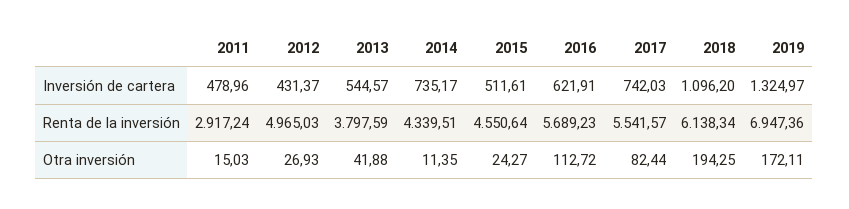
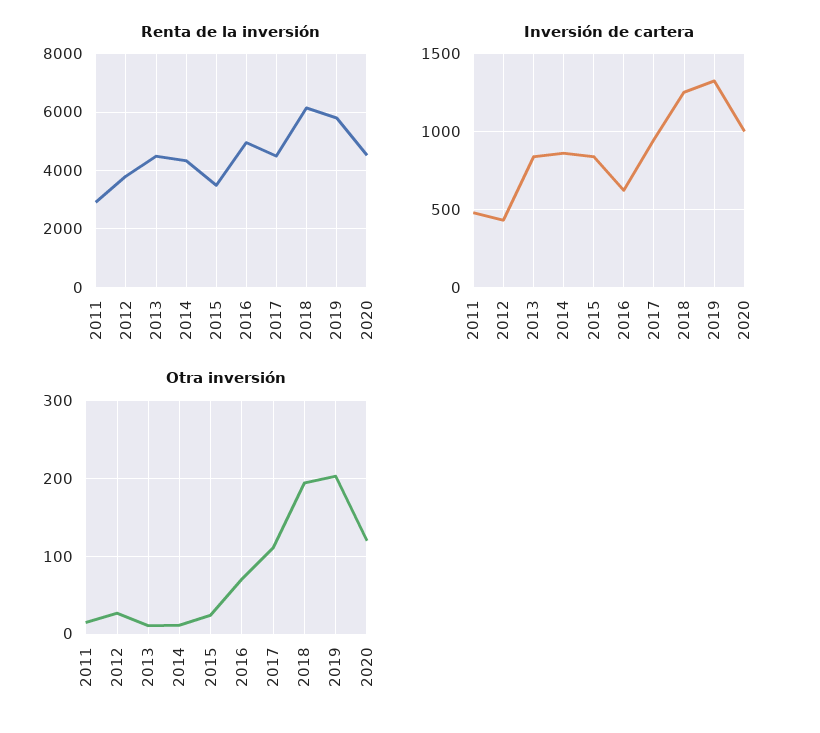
Inversión de cartera, 2013: 544.57 -> 850
Inversión de cartera, 2014: 735.17 -> 850
Inversión de cartera, 2015: 511.61 -> 850
Inversión de cartera, 2017: 742.03 -> 950
Inversión de cartera, 2018: 1096.2 -> 1250
Renta de la inversión, 2012: 4965.03 -> 3750
Renta de la inversión, 2013: 3797.59 -> 4500
Renta de la inversión, 2015: 4550.64 -> 3500
Renta de la inversión, 2016: 5689.23 -> 5000
Renta de la inversión, 2017: 5541.57 -> 4500
Renta de la inversión, 2019: 6947.36 -> 5750
Otra inversión, 2013: 41.88 -> 10
Otra inversión, 2016: 112.72 -> 70
Otra inversión, 2017: 82.44 -> 110
Otra inversión, 2019: 172.11 -> 200
Renta de la inversión, 2020: none -> 4500
Inversión de cartera, 2020: none -> 1000
Otra inversión, 2020: none -> 120

